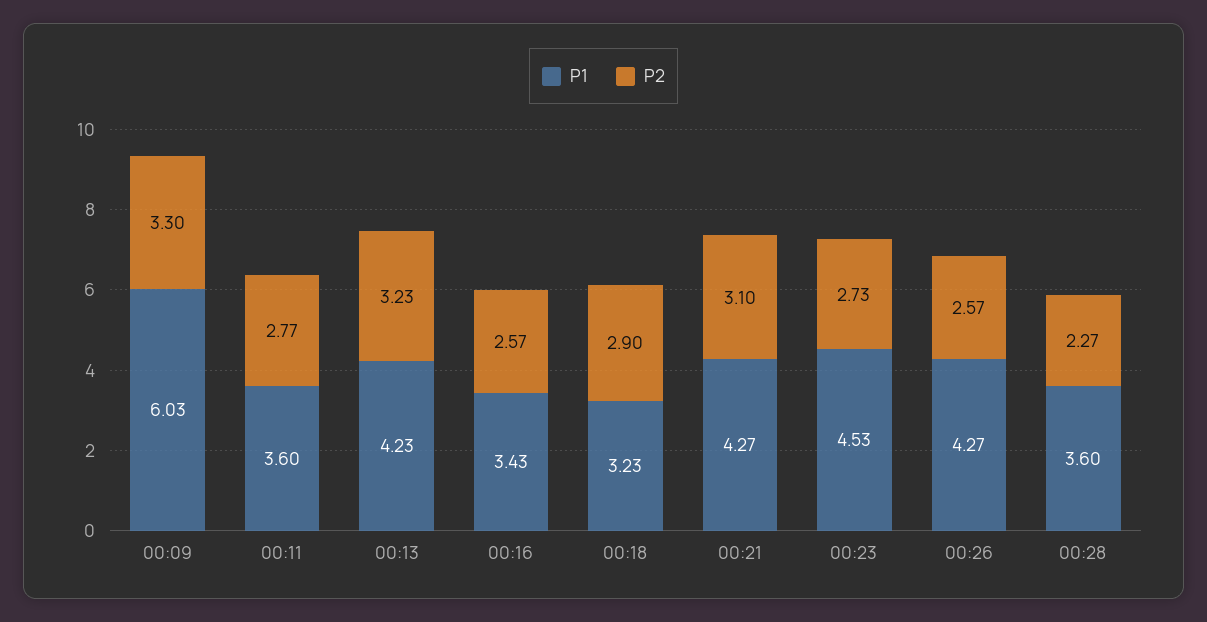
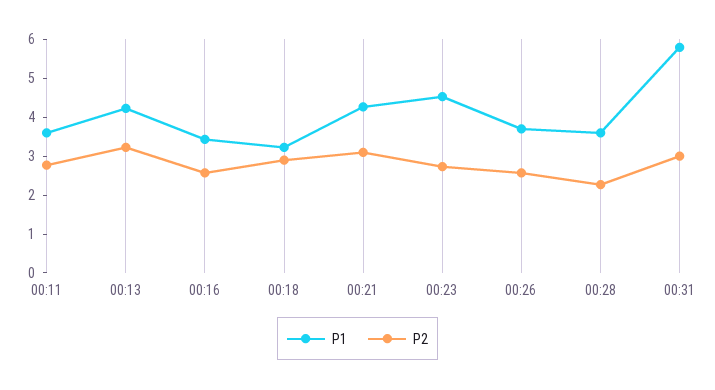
P1, 00:09: 6.03 -> none
P2, 00:09: 3.3 -> none
P1, 00:26: 4.27 -> 3.75
P1, 00:31: none -> 5.75
P2, 00:31: none -> 3

